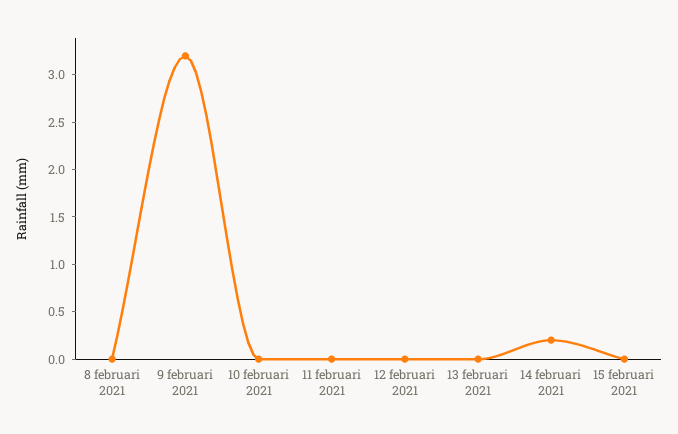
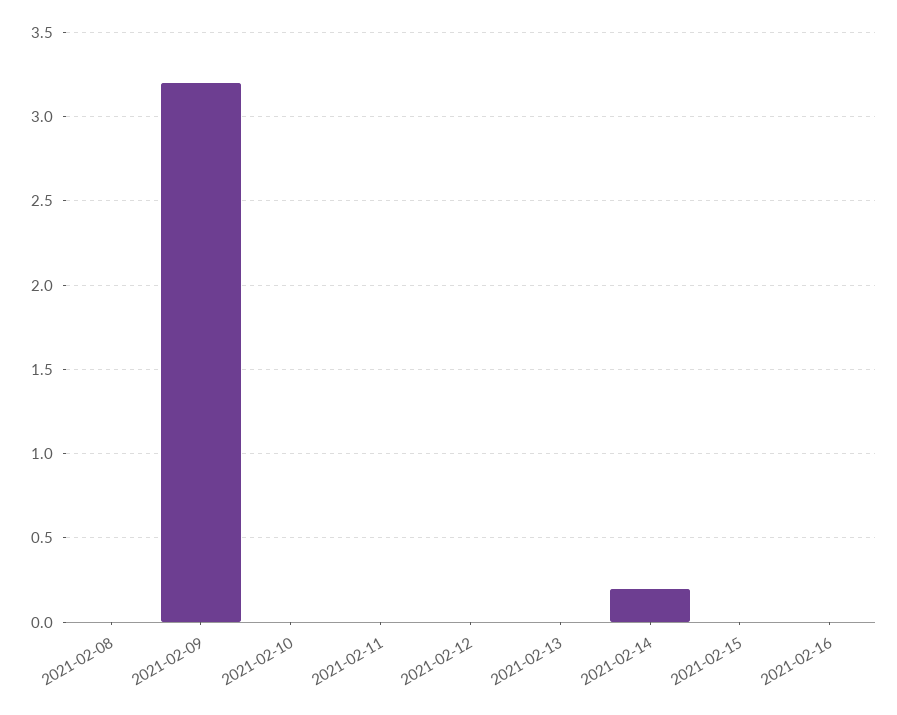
2021-02-16: none -> 0

